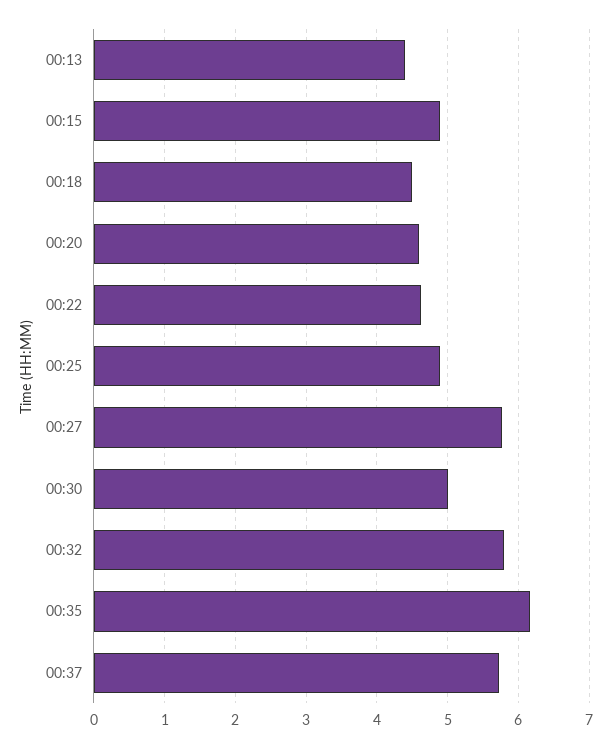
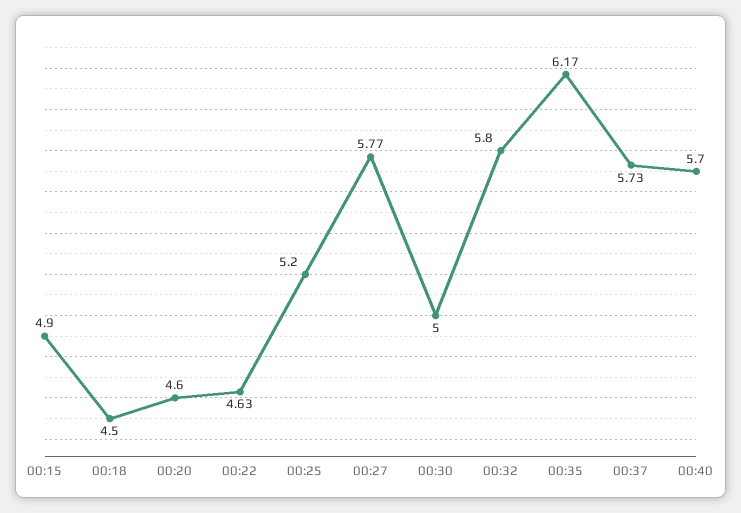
00:13: 4.4 -> none
00:25: 4.9 -> 5.2
00:40: none -> 5.7

